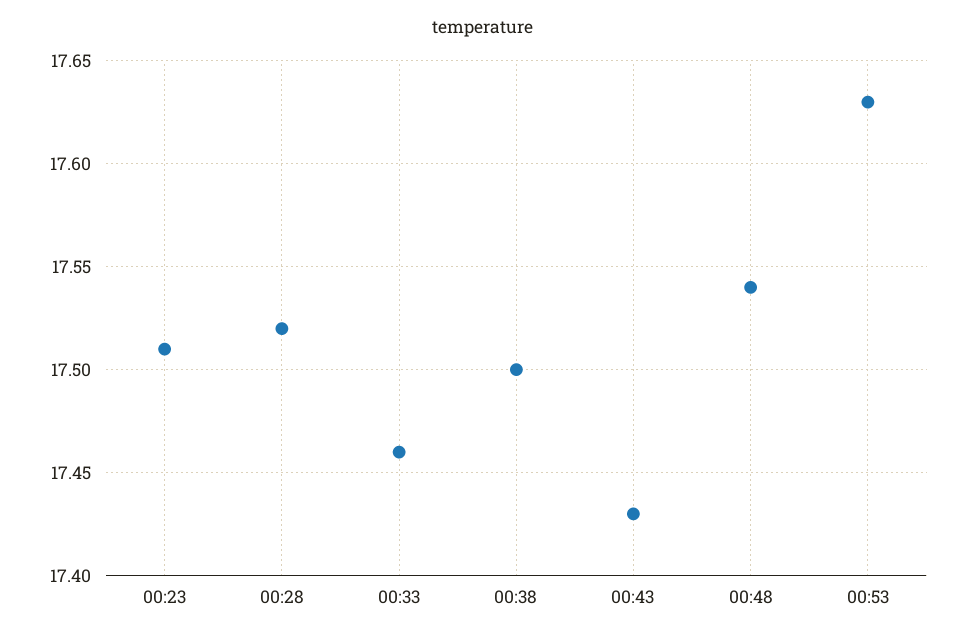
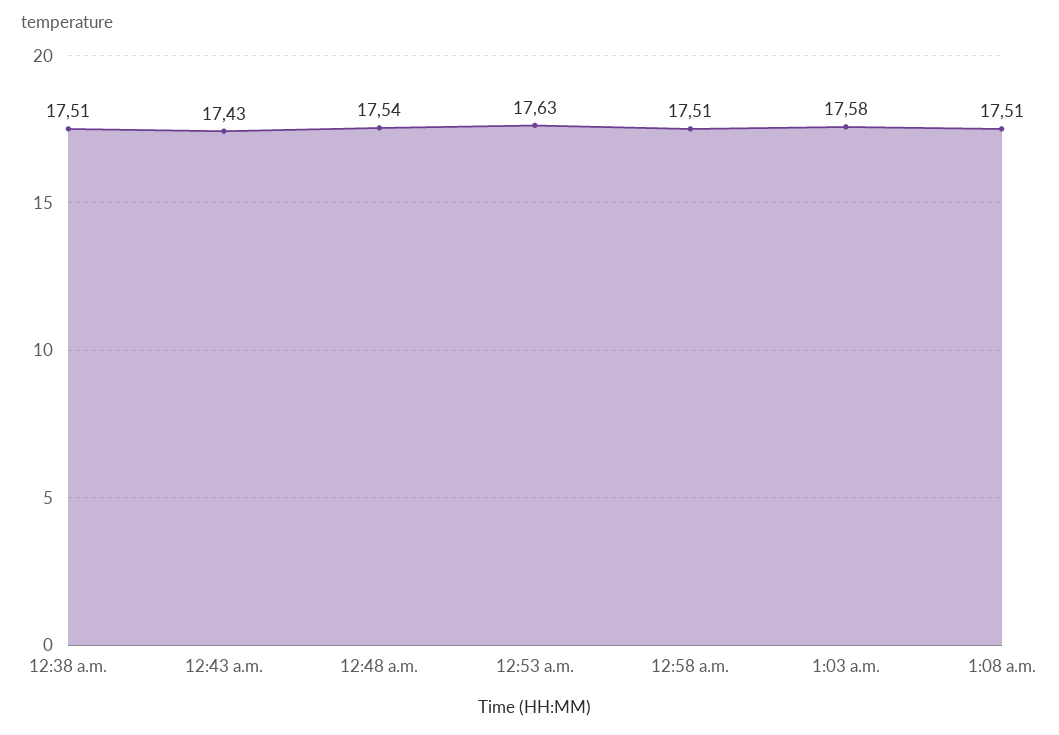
00:23: 17.51 -> none
00:28: 17.52 -> none
00:33: 17.46 -> none
00:38: 17.5 -> 17.51
12:58 a.m.: none -> 17.51
1:03 a.m.: none -> 17.58
1:08 a.m.: none -> 17.51

